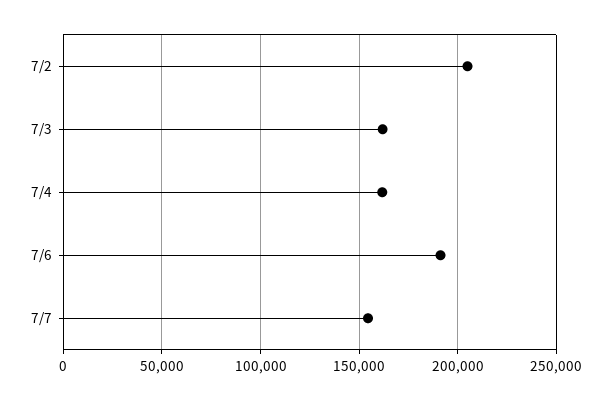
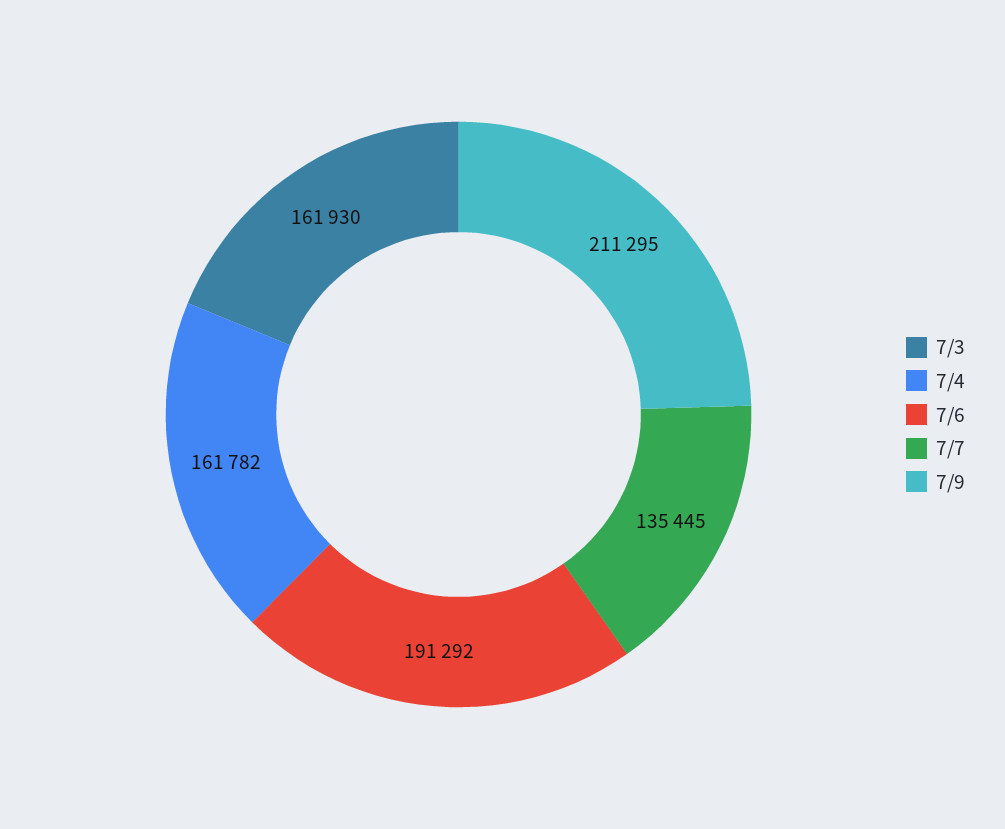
7/2: 205000 -> none
7/7: 155000 -> 135445
7/9: none -> 211295

